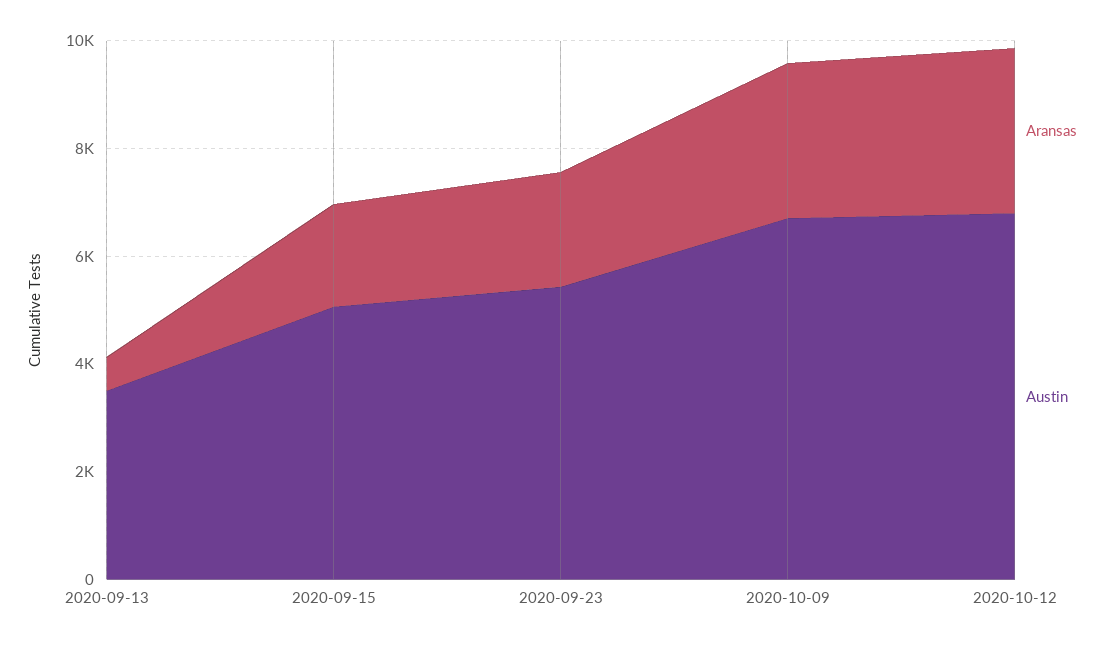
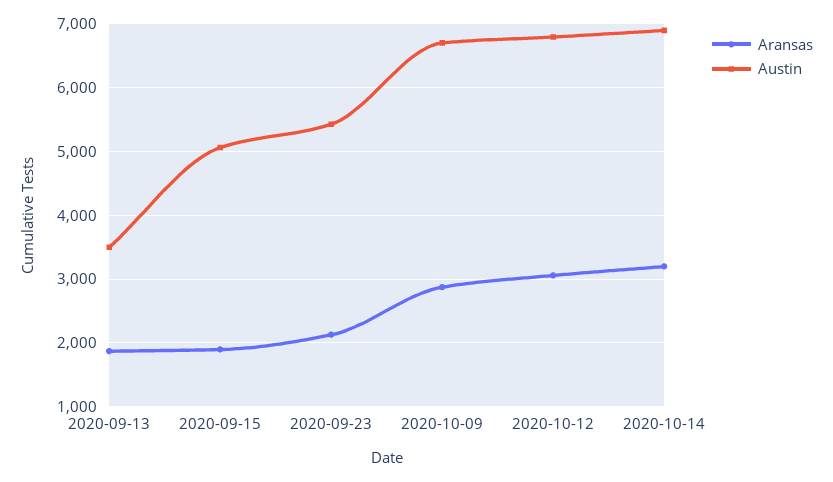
Aransas, 2020-09-13: 500 -> 1900
Aransas, 2020-10-14: none -> 3200
Austin, 2020-10-14: none -> 6900

